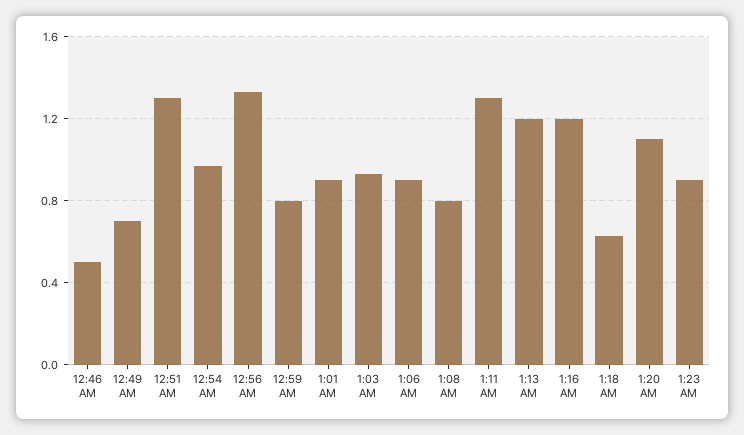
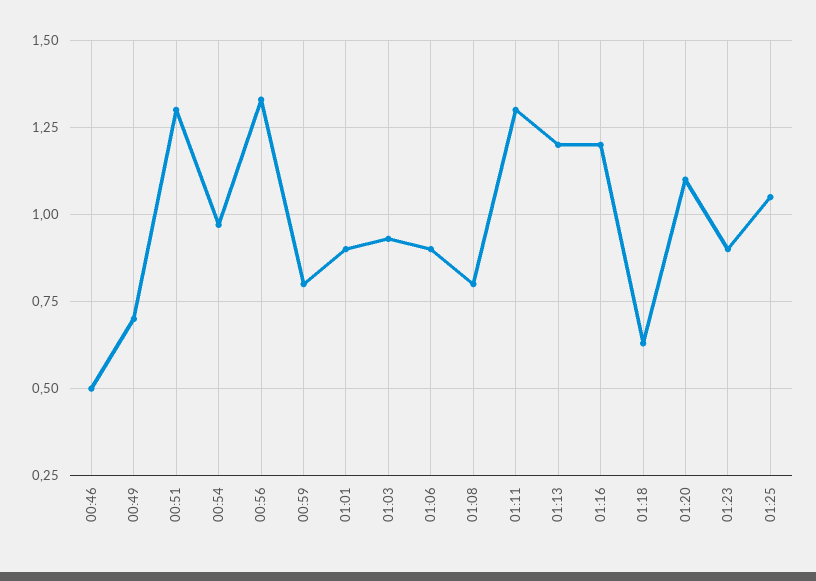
01:25: none -> 1.05

